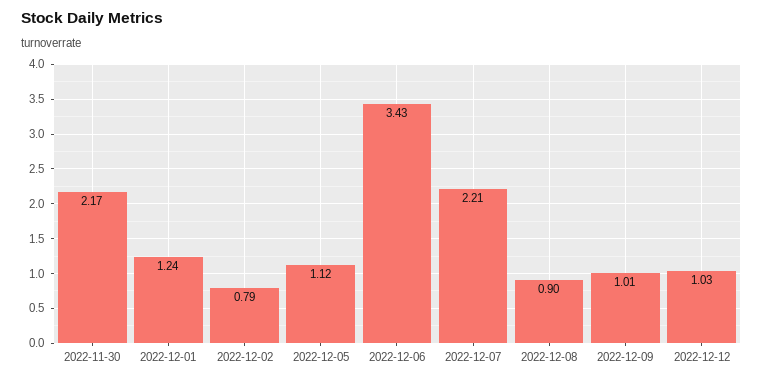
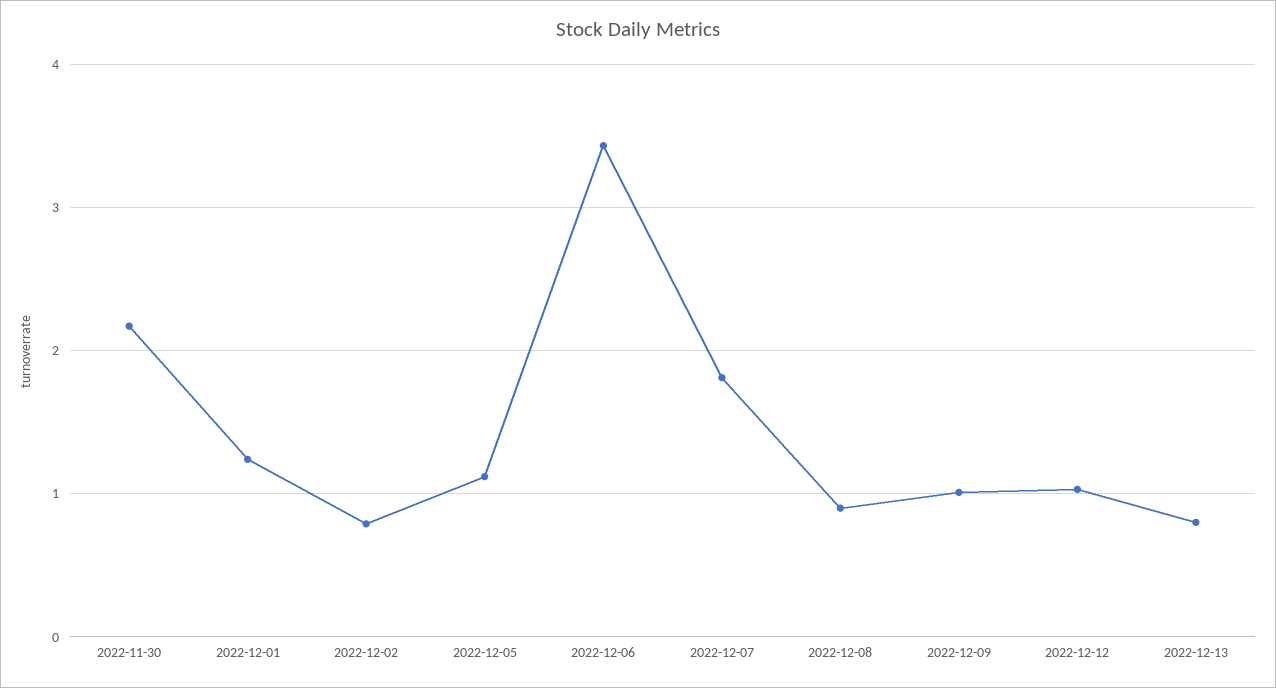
2022-12-07: 2.21 -> 1.8
2022-12-13: none -> 0.8

